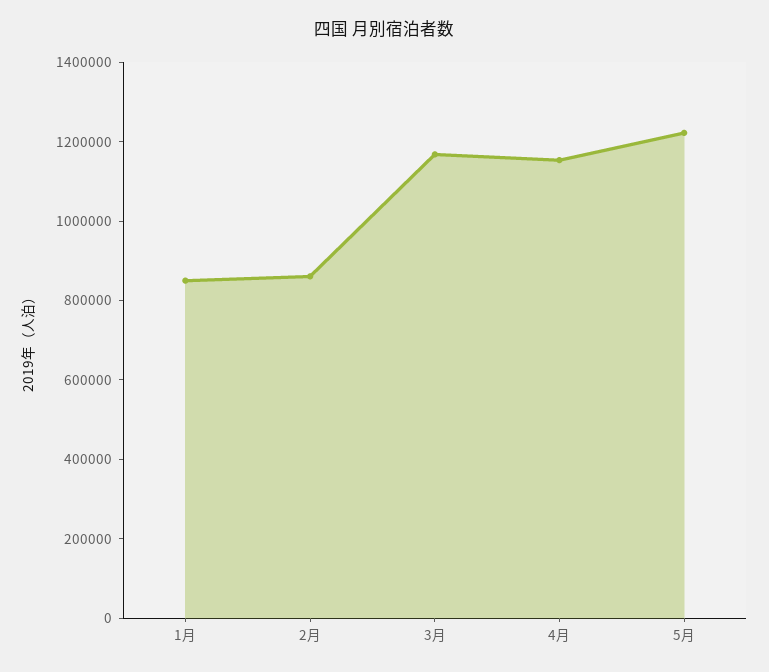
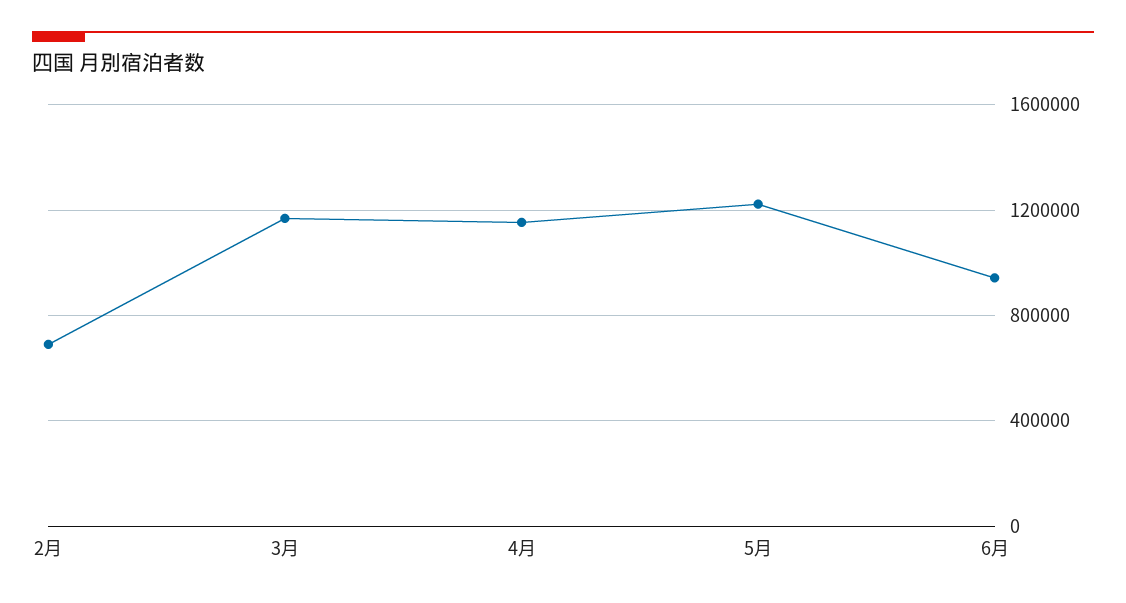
1月: 850000 -> none
2月: 850000 -> 700000
6月: none -> 950000

